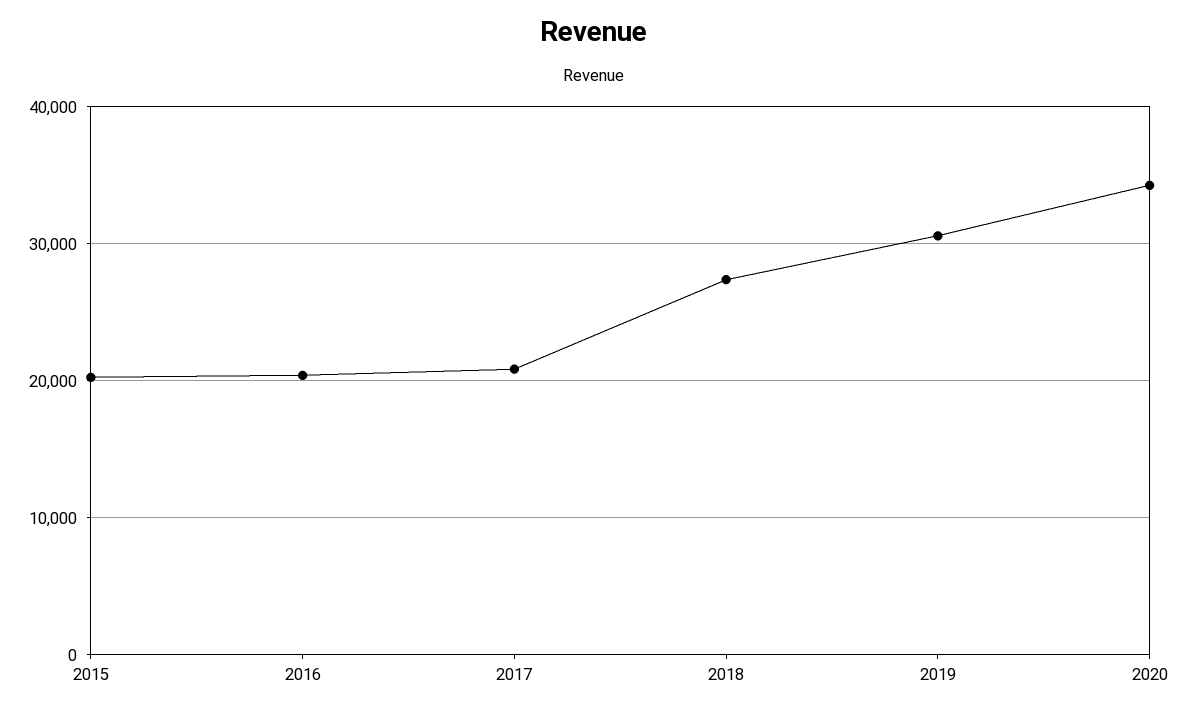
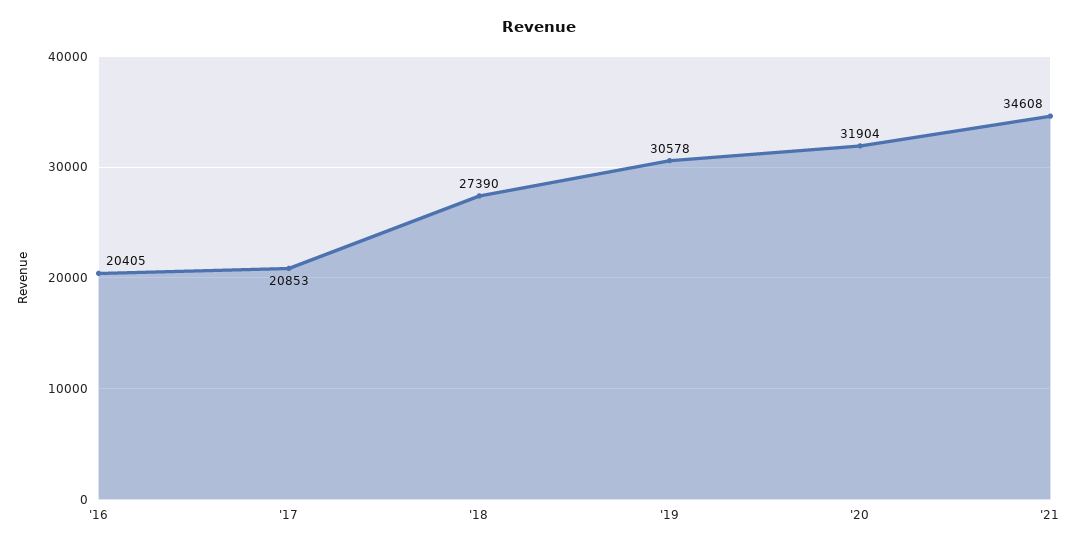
2015: 20000 -> none
2020: 34000 -> 31904
'21: none -> 34608

